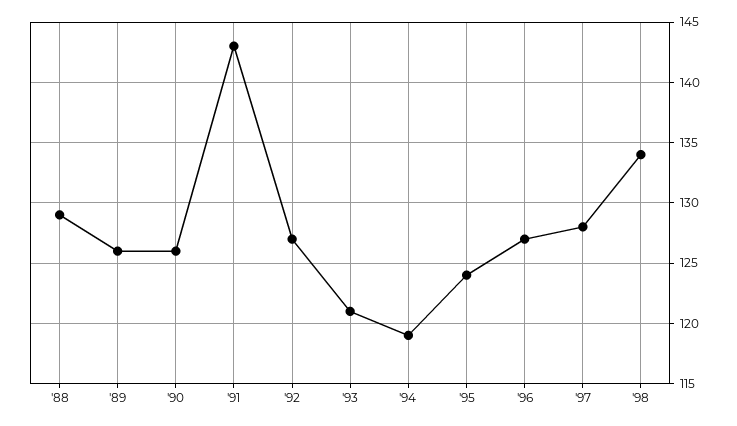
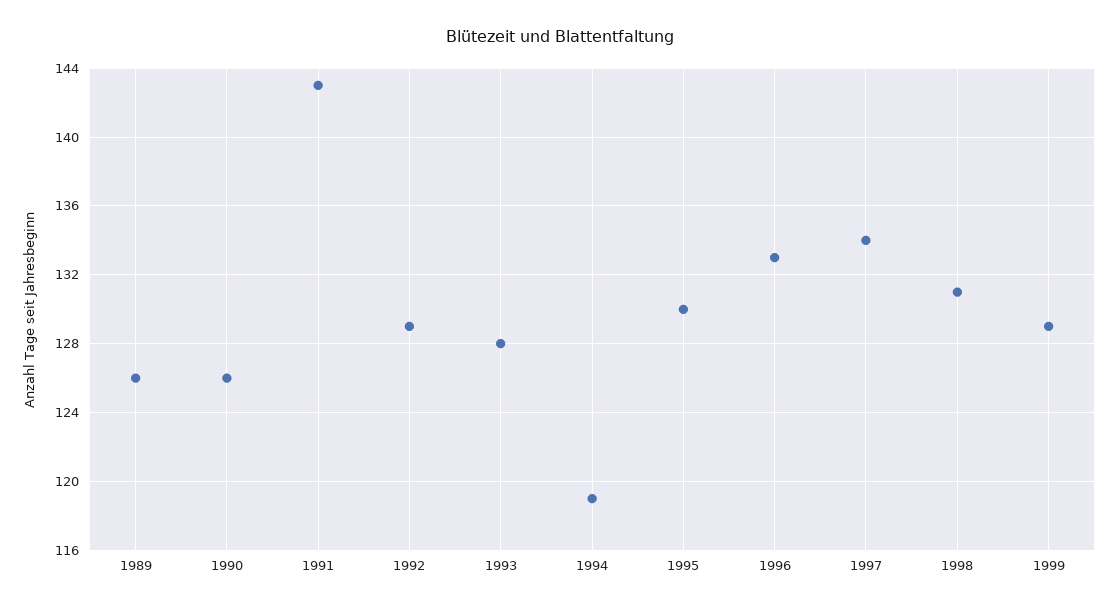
'88: 129 -> none
'92: 127 -> 129
'93: 121 -> 128
'95: 124 -> 130
'96: 127 -> 133
'97: 128 -> 134
'98: 134 -> 131
1999: none -> 129

